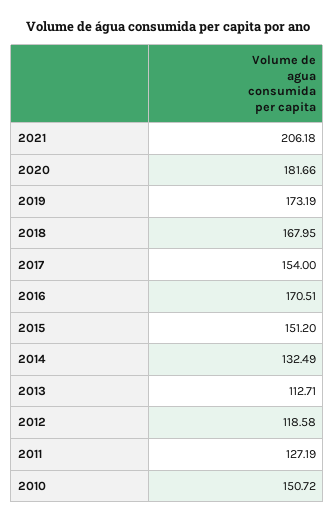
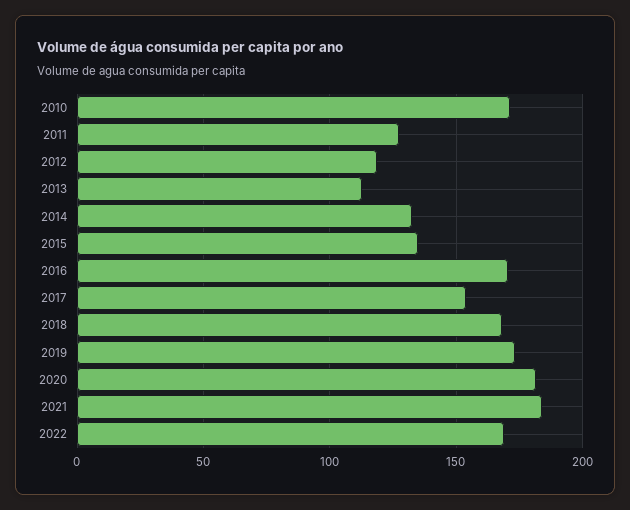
2021: 206.18 -> 185
2015: 151.2 -> 135
2010: 150.72 -> 170
2022: none -> 170

